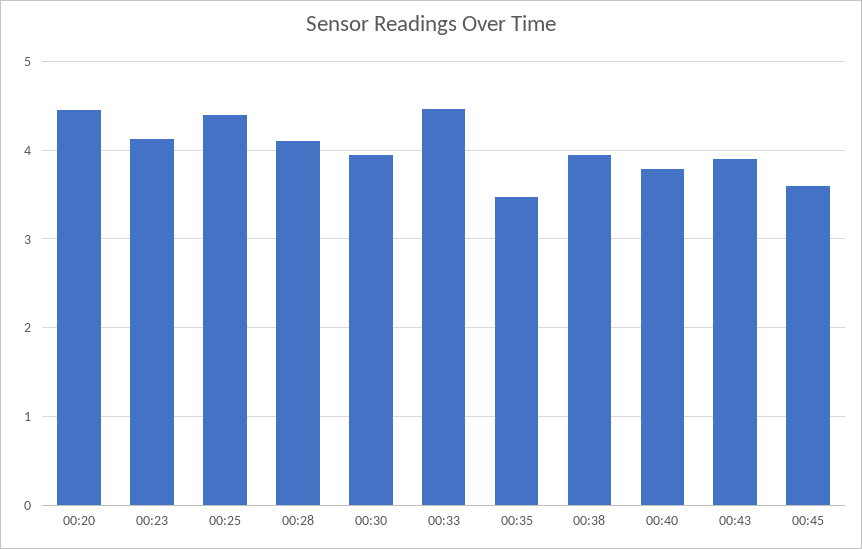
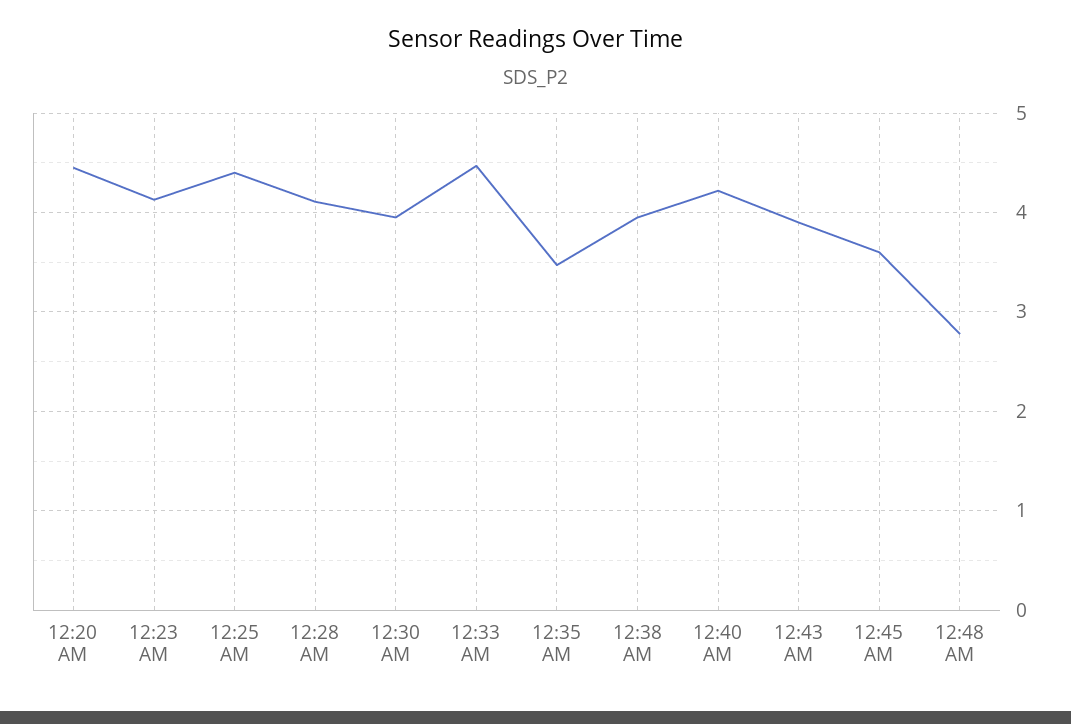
00:40: 3.8 -> 4.2
12:48 AM: none -> 2.8

